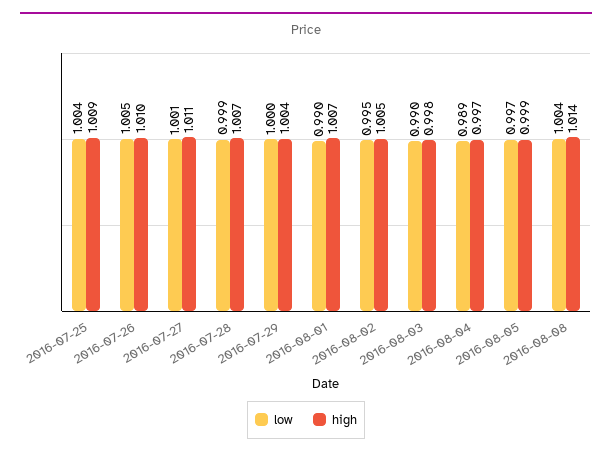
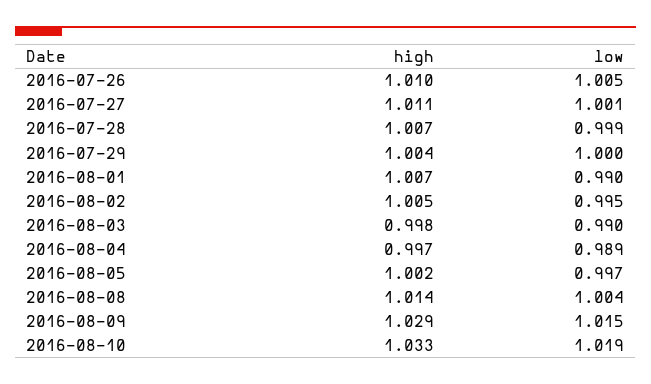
low, 2016-07-25: 1.004 -> none
high, 2016-07-25: 1.009 -> none
high, 2016-08-05: 0.999 -> 1.002
high, 2016-08-09: none -> 1.029
low, 2016-08-09: none -> 1.015
high, 2016-08-10: none -> 1.033
low, 2016-08-10: none -> 1.019

